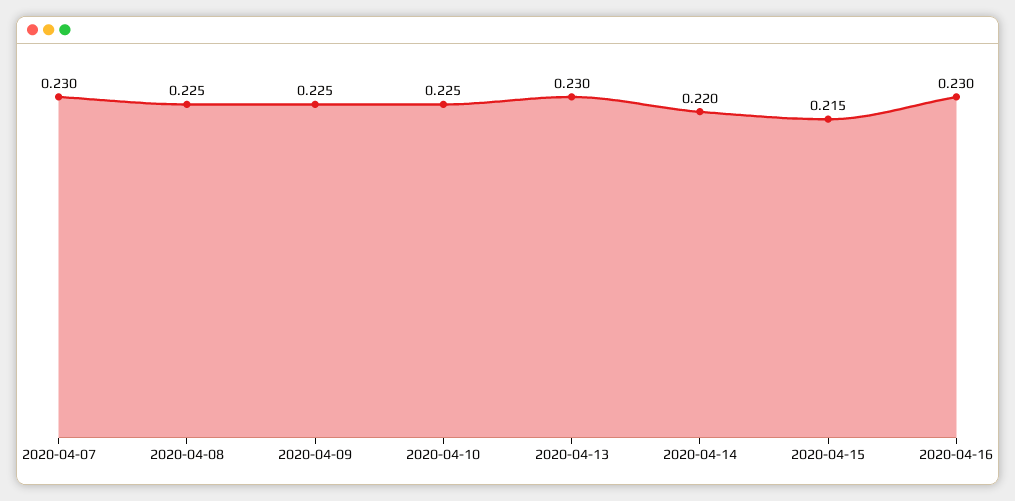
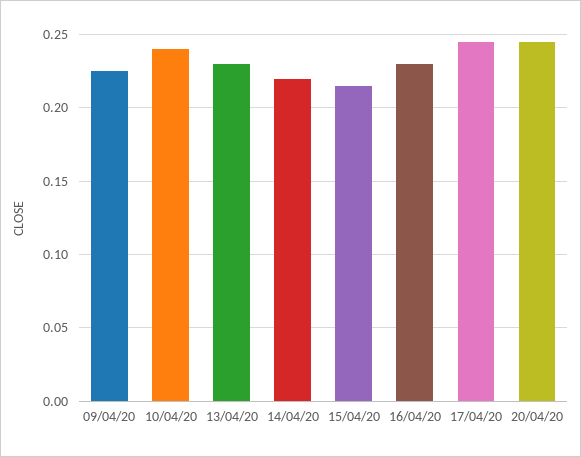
2020-04-07: 0.23 -> none
2020-04-08: 0.225 -> none
2020-04-10: 0.225 -> 0.24
17/04/20: none -> 0.245
20/04/20: none -> 0.245

